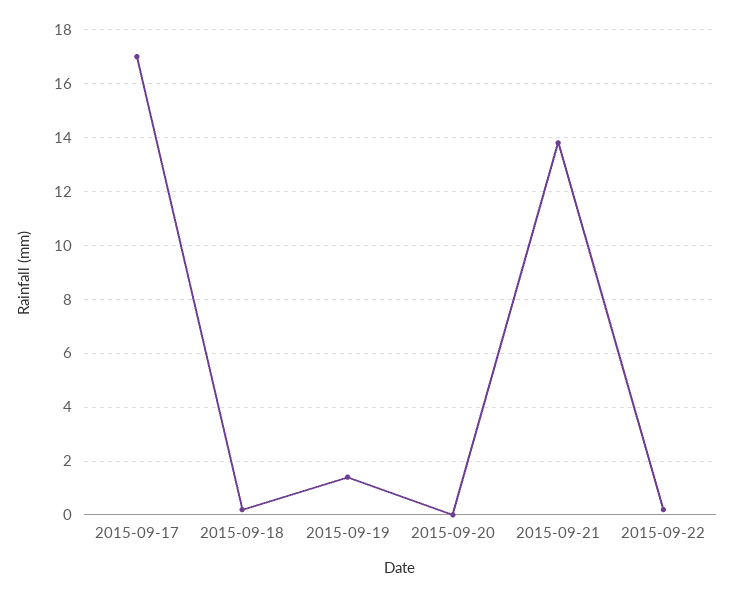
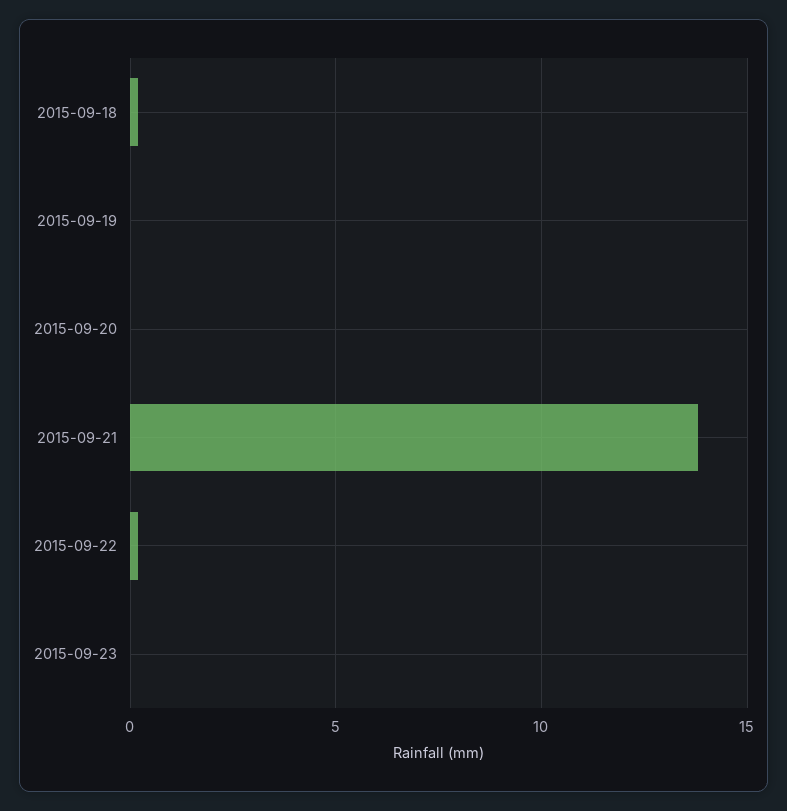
2015-09-17: 17 -> none
2015-09-19: 1.5 -> 0
2015-09-23: none -> 0

